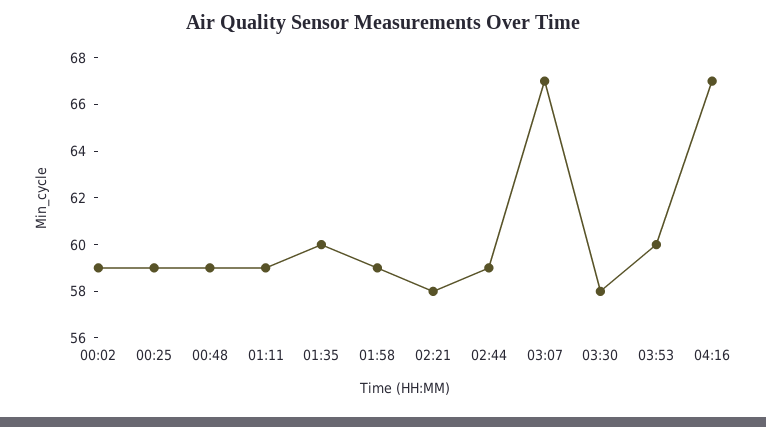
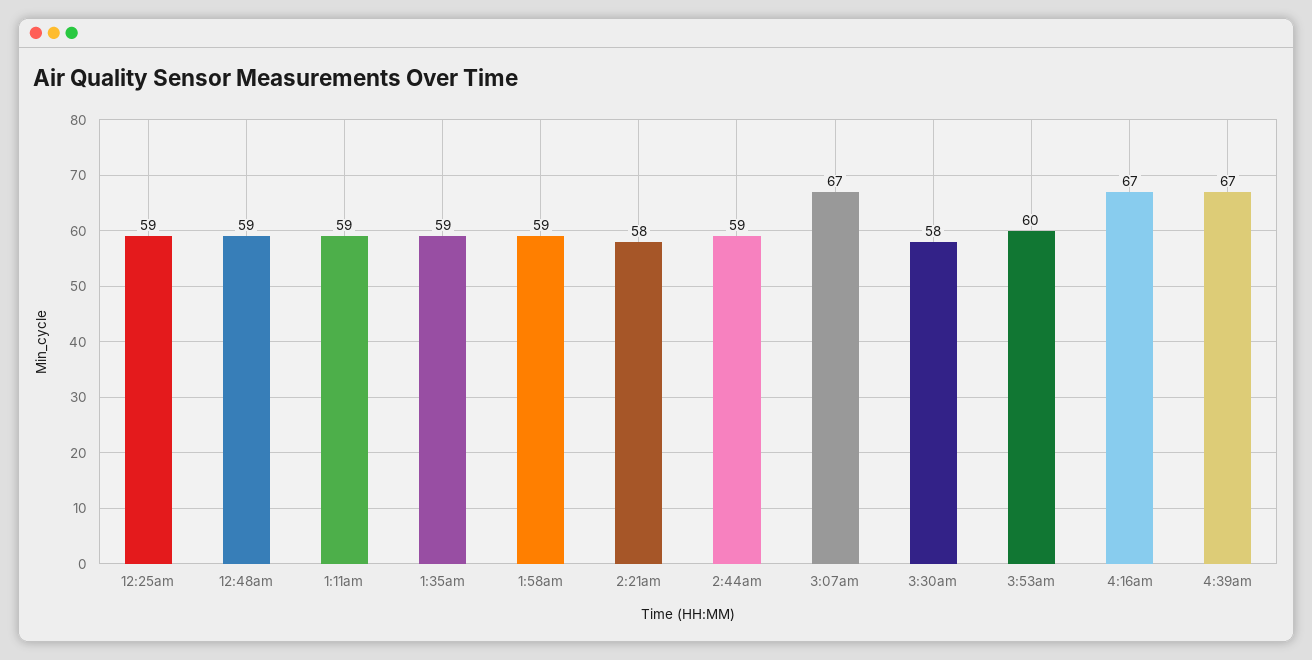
00:02: 59 -> none
01:35: 60 -> 59
4:39am: none -> 67

